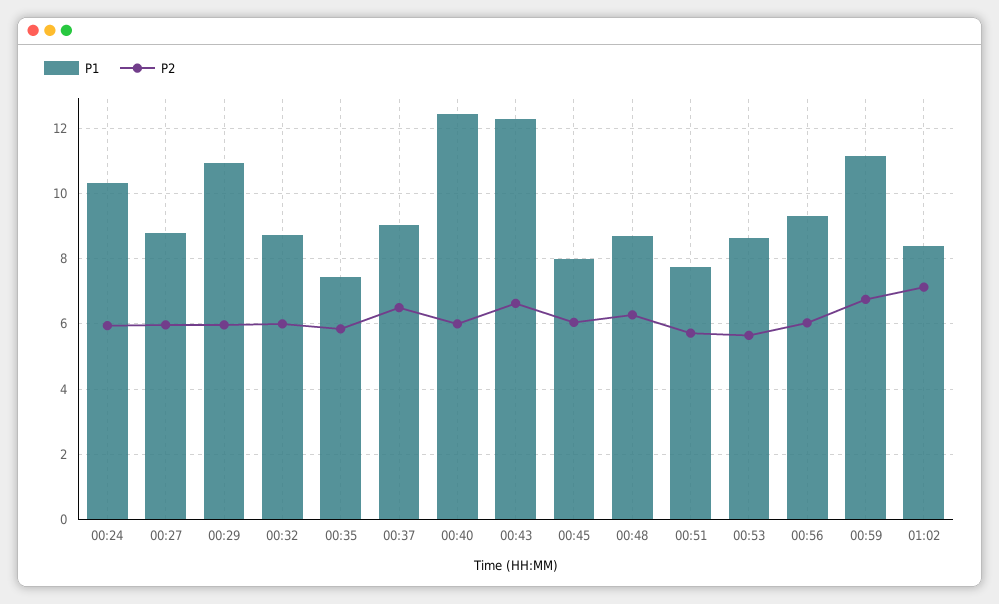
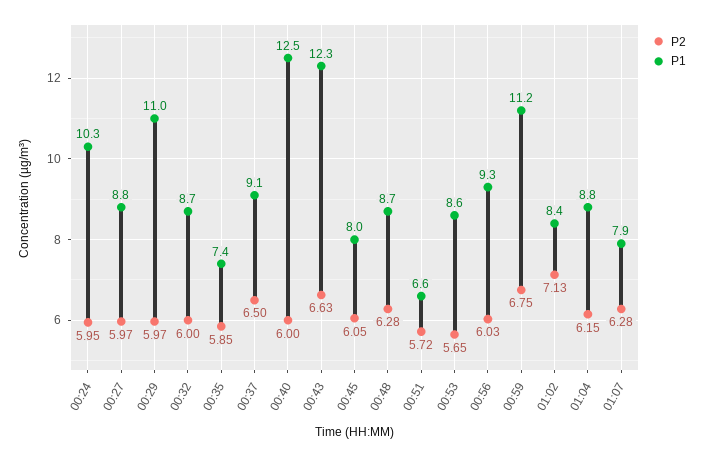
P1, 00:51: 7.8 -> 6.6
P2, 01:04: none -> 6.15
P1, 01:04: none -> 8.8
P2, 01:07: none -> 6.28
P1, 01:07: none -> 7.9

